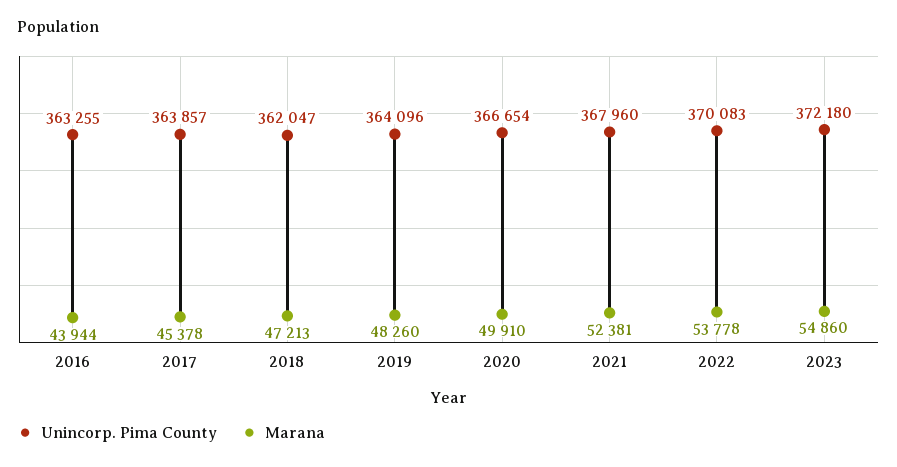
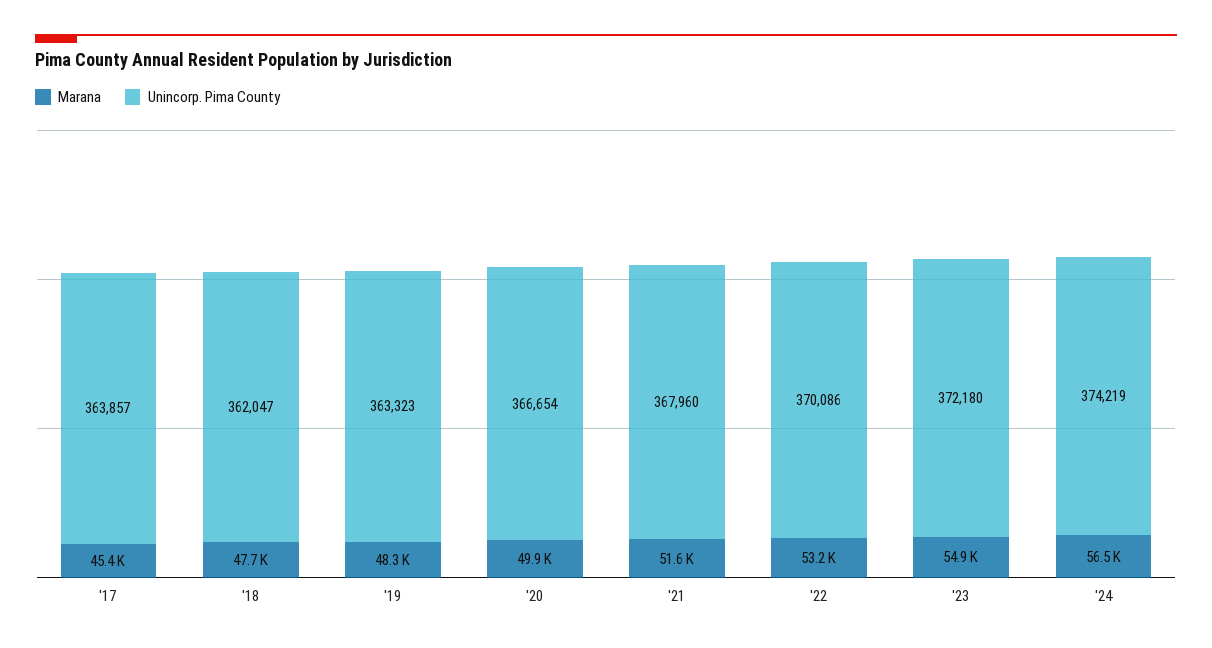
Unincorp. Pima County, 2016: 363255 -> none
Marana, 2016: 43944 -> none
Marana, 2018: 47213 -> 47700
Unincorp. Pima County, 2019: 364096 -> 363323
Marana, 2021: 52381 -> 51600
Unincorp. Pima County, 2022: 370083 -> 370086
Marana, 2022: 53778 -> 53200
Marana, '24: none -> 56500
Unincorp. Pima County, '24: none -> 374219

